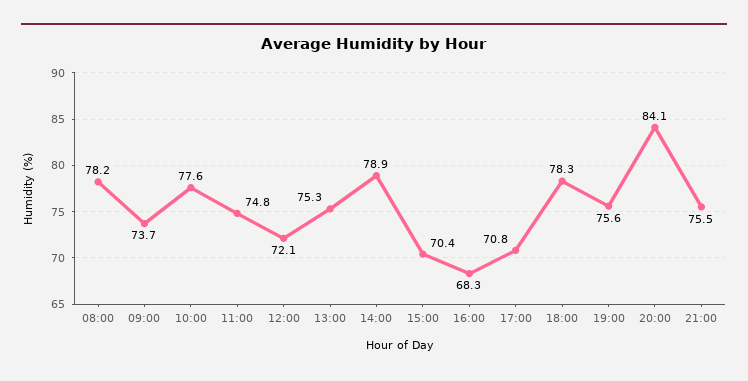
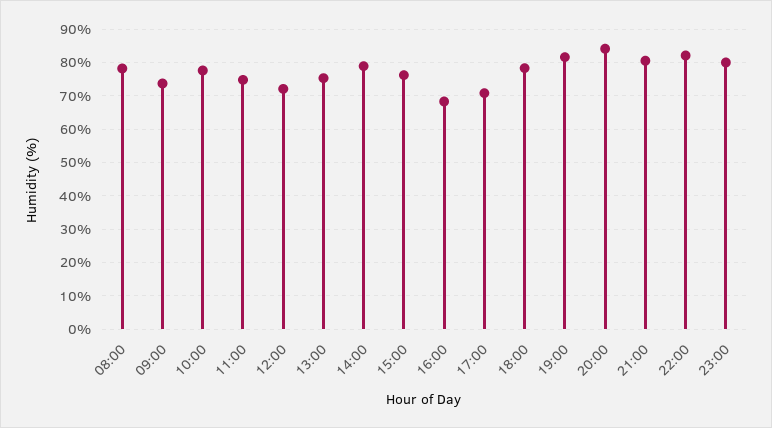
15:00: 70.4 -> 76
19:00: 75.6 -> 82
21:00: 75.5 -> 80
22:00: none -> 82
23:00: none -> 80

